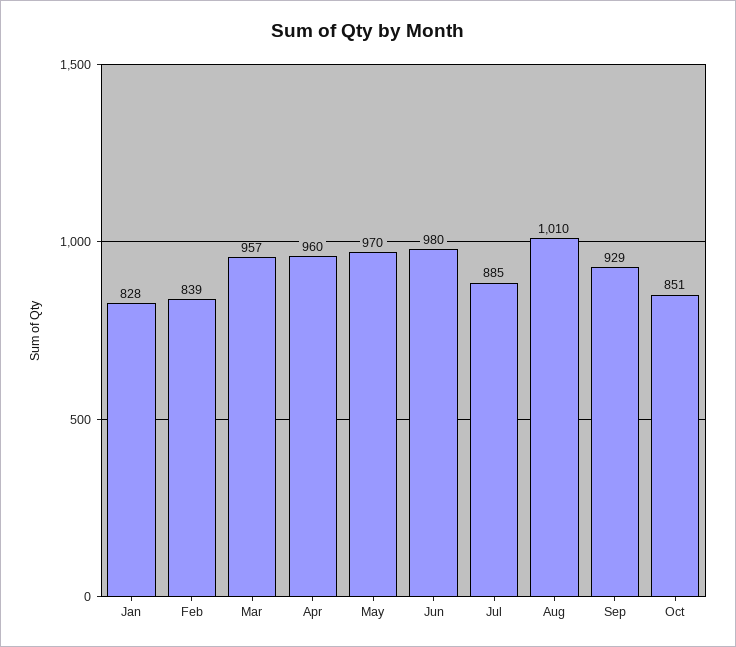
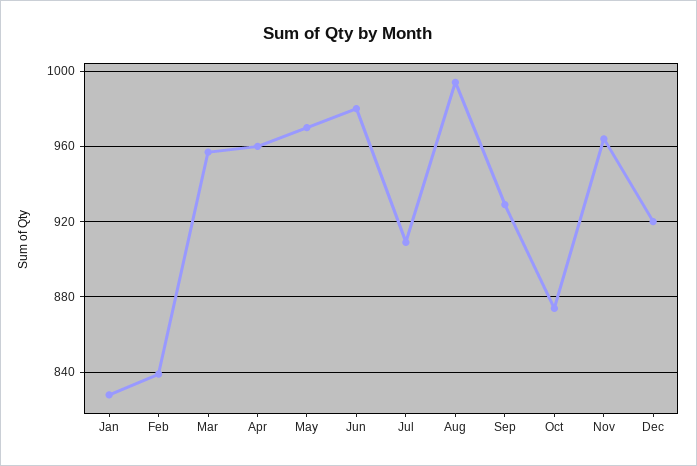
Jul: 885 -> 910
Aug: 1010 -> 995
Oct: 851 -> 875
Nov: none -> 965
Dec: none -> 920

